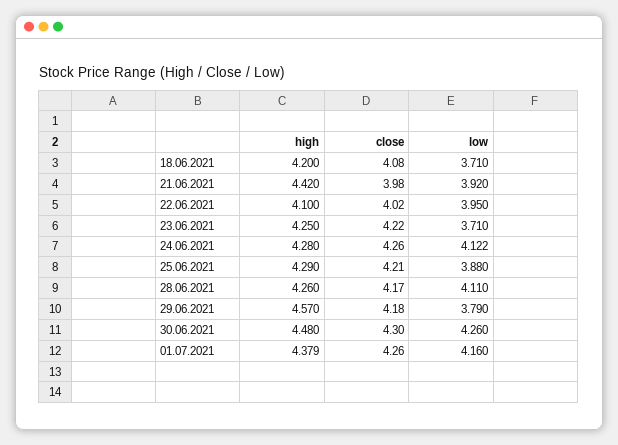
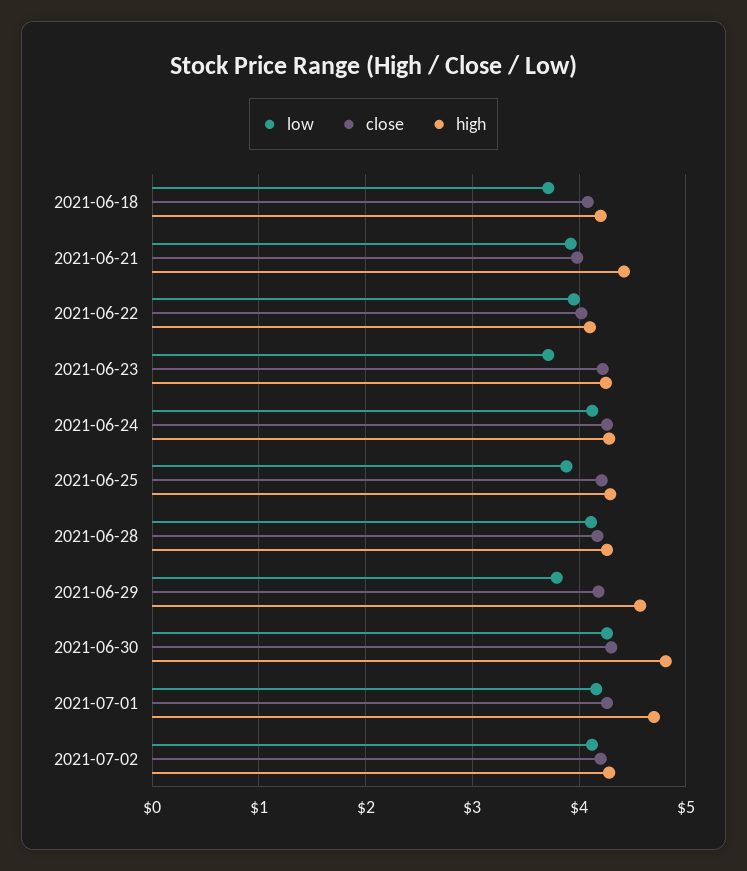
high, 30.06.2021: 4.48 -> 4.8
high, 01.07.2021: 4.379 -> 4.7
low, 2021-07-02: none -> 4.1
close, 2021-07-02: none -> 4.2
high, 2021-07-02: none -> 4.3

